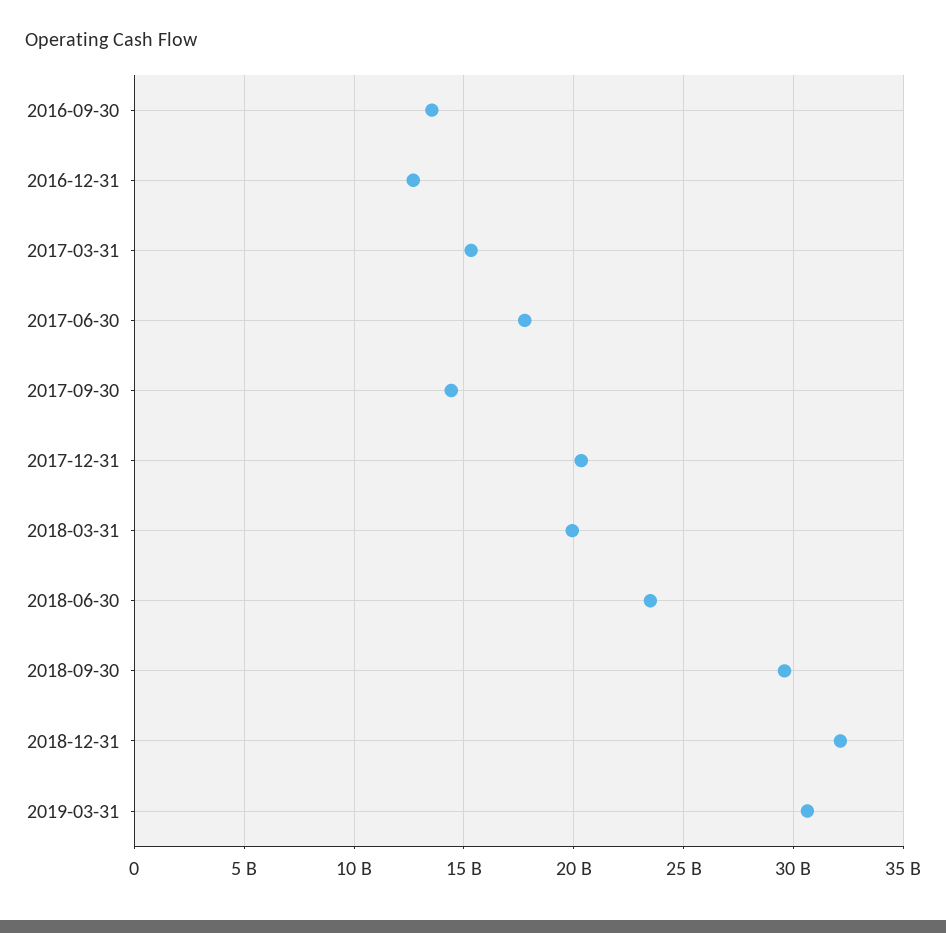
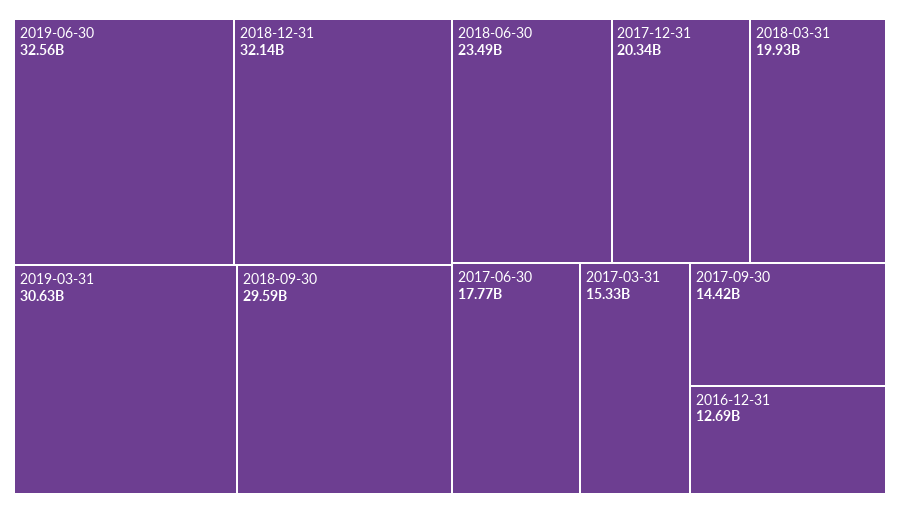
2016-09-30: 13500000000 -> none
2019-06-30: none -> 32560000000

